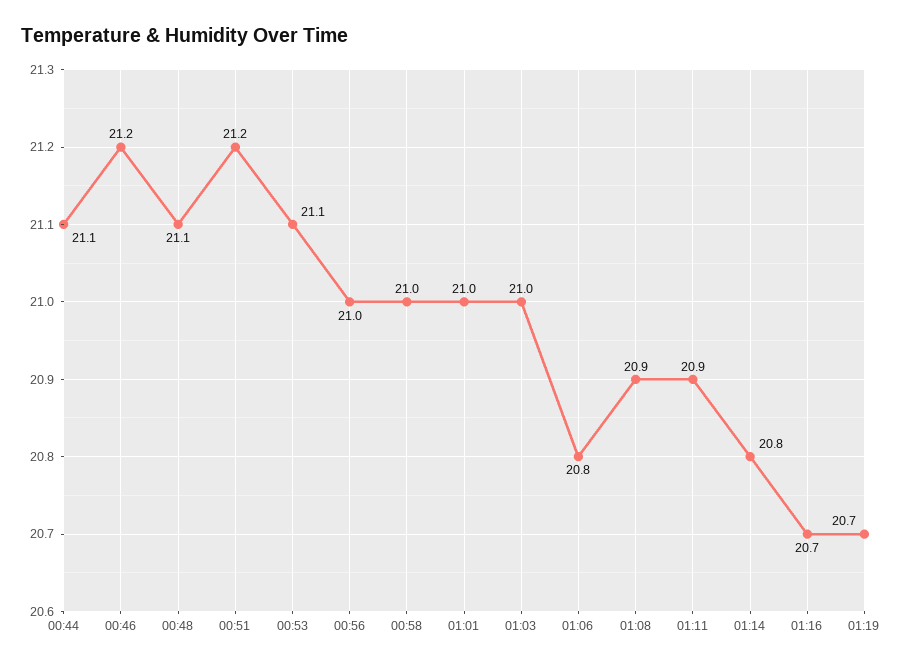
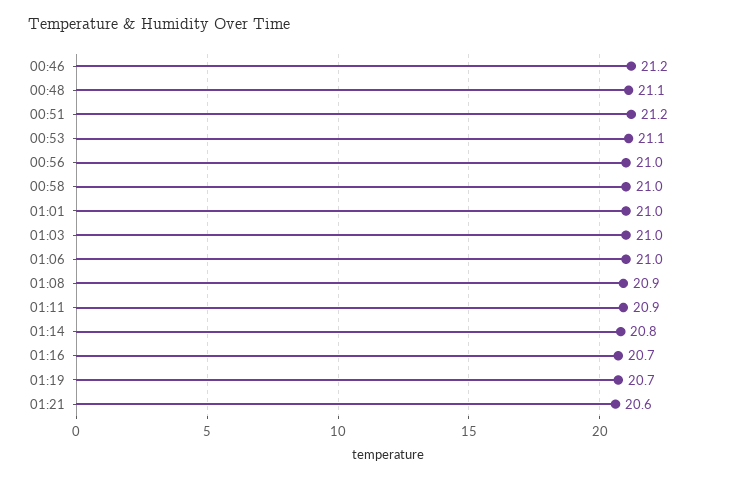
00:44: 21.1 -> none
01:06: 20.8 -> 21
01:21: none -> 20.6

